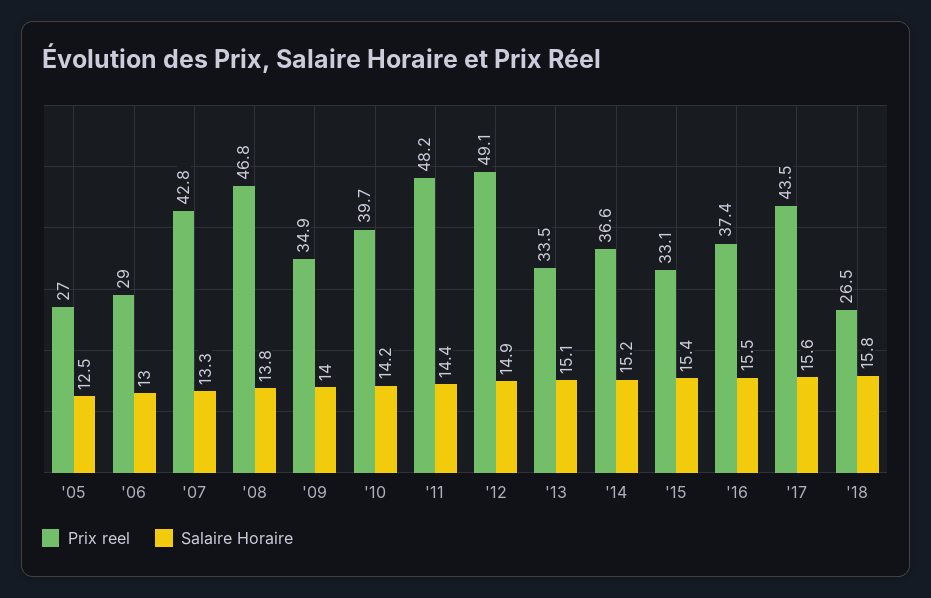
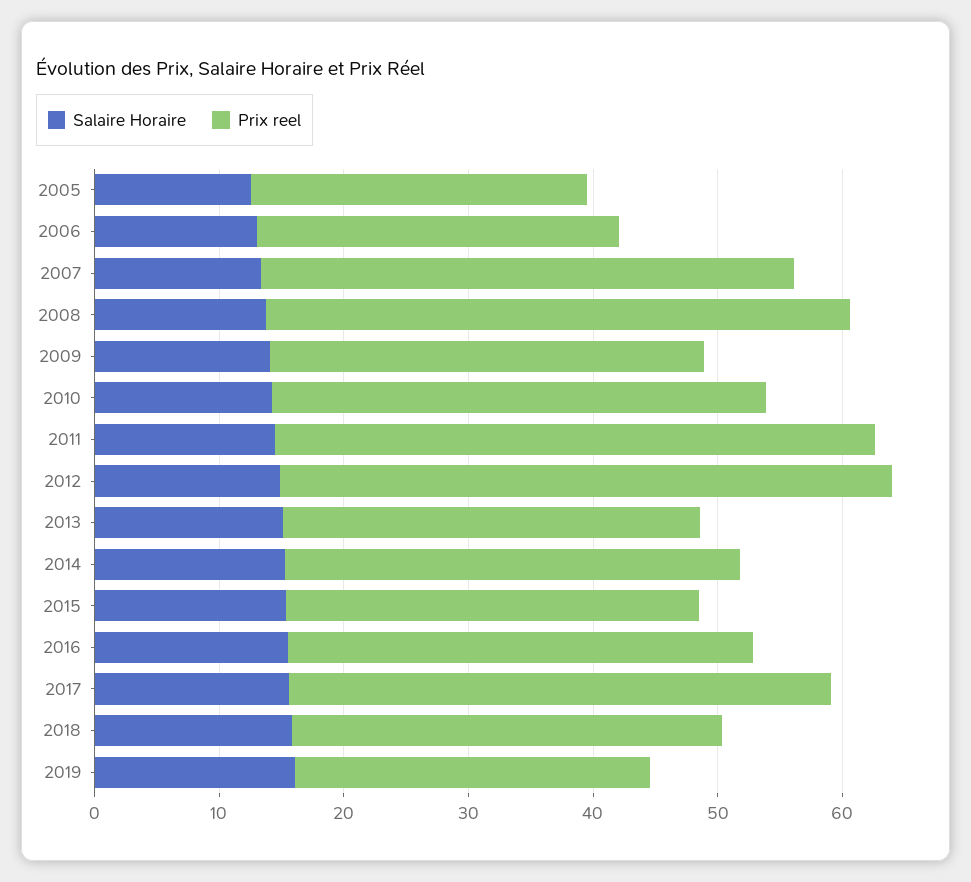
Prix reel, '18: 26.5 -> 34
Salaire Horaire, 2019: none -> 16
Prix reel, 2019: none -> 28

